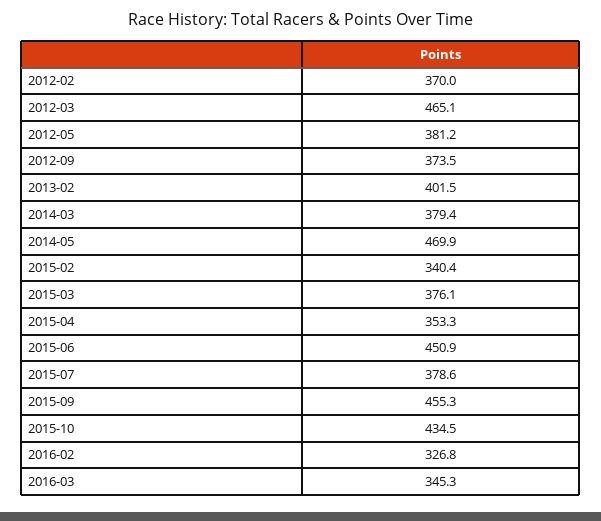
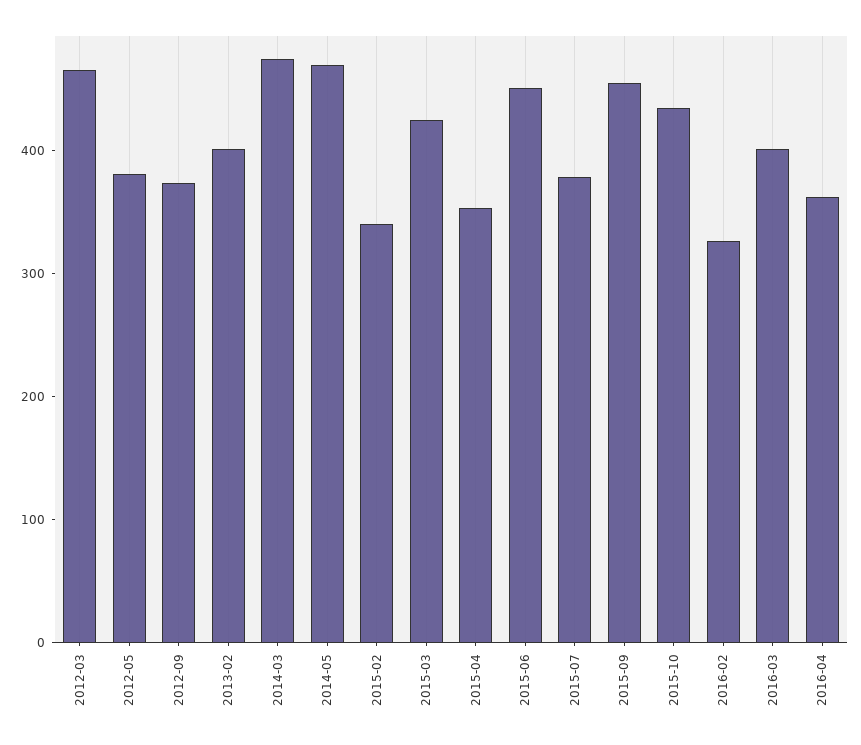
2012-02: 370 -> none
2014-03: 379.4 -> 480
2015-03: 376.1 -> 420
2016-03: 345.3 -> 400
2016-04: none -> 360

